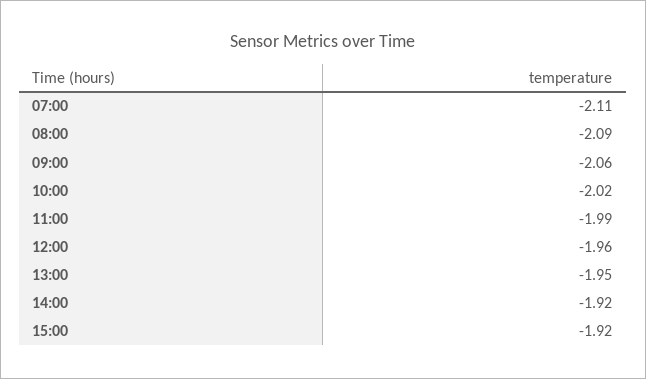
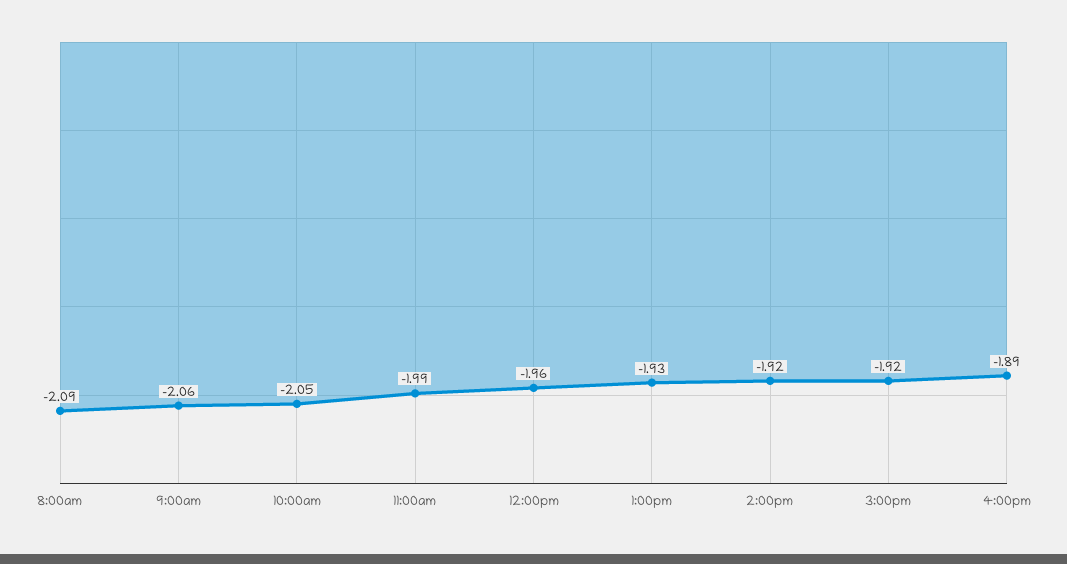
07:00: -2.11 -> none
10:00: -2.02 -> -2.05
13:00: -1.95 -> -1.93
4:00pm: none -> -1.89

